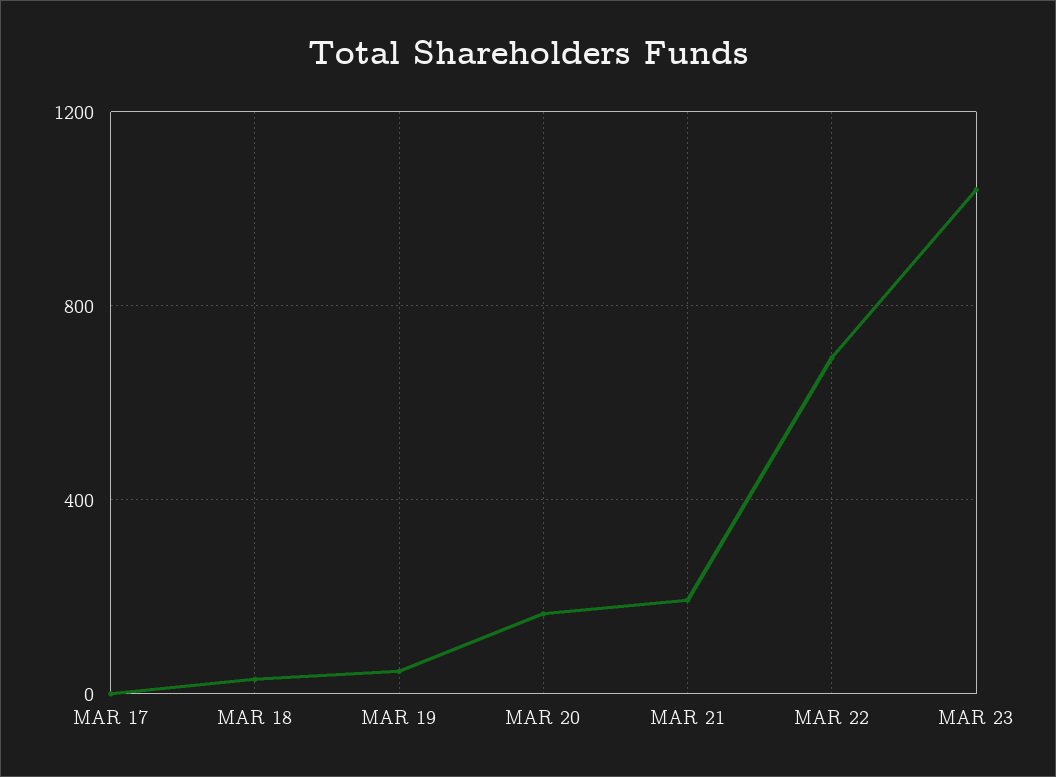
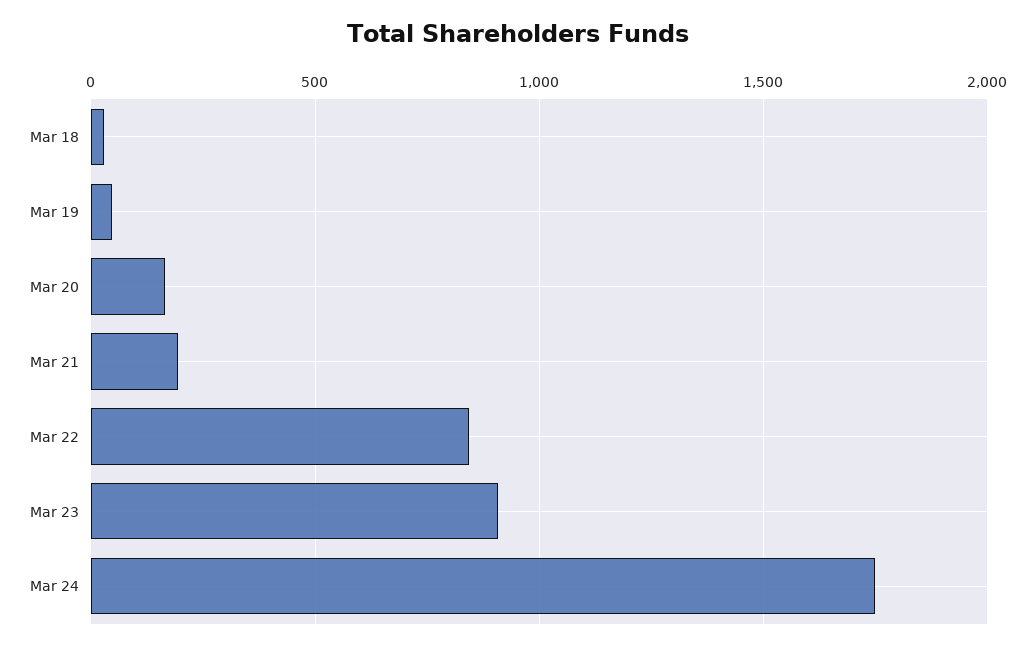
MAR 17: 0 -> none
MAR 22: 700 -> 850
MAR 23: 1050 -> 900
Mar 24: none -> 1750

